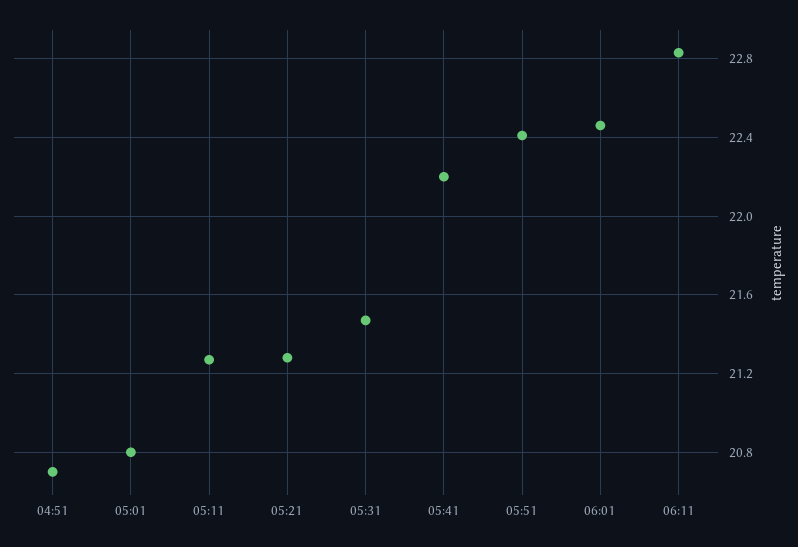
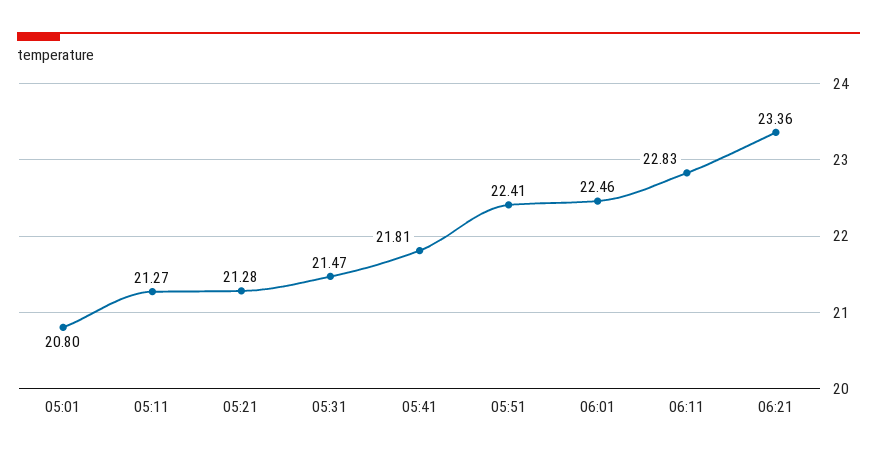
04:51: 20.7 -> none
05:41: 22.2 -> 21.81
06:21: none -> 23.36

